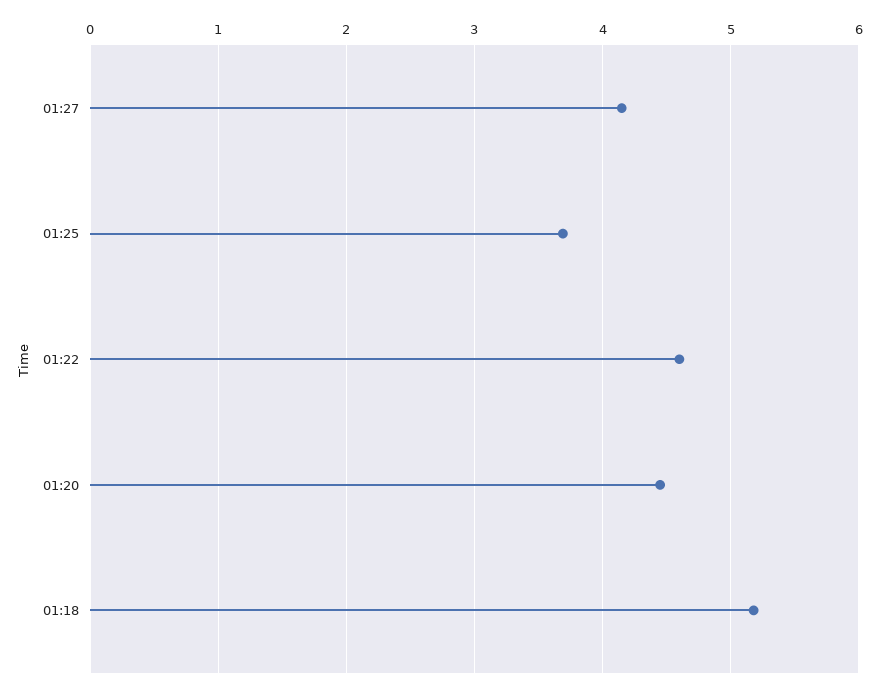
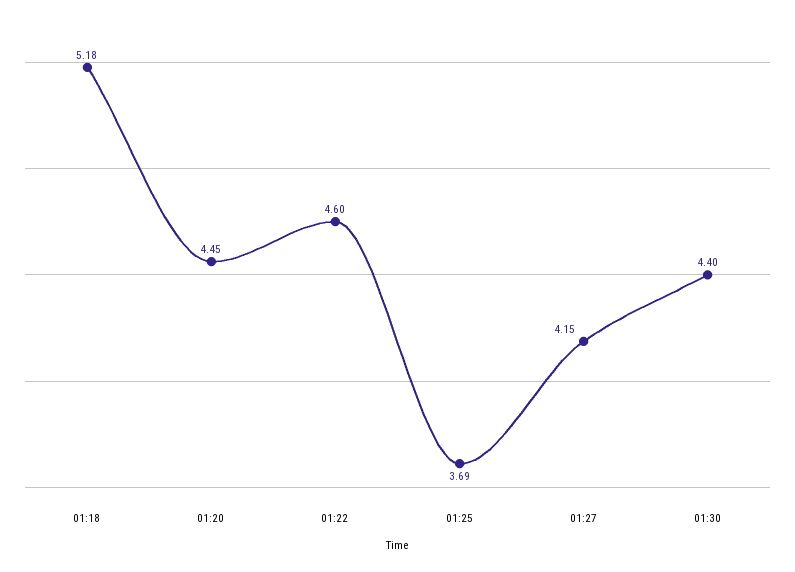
01:30: none -> 4.4

